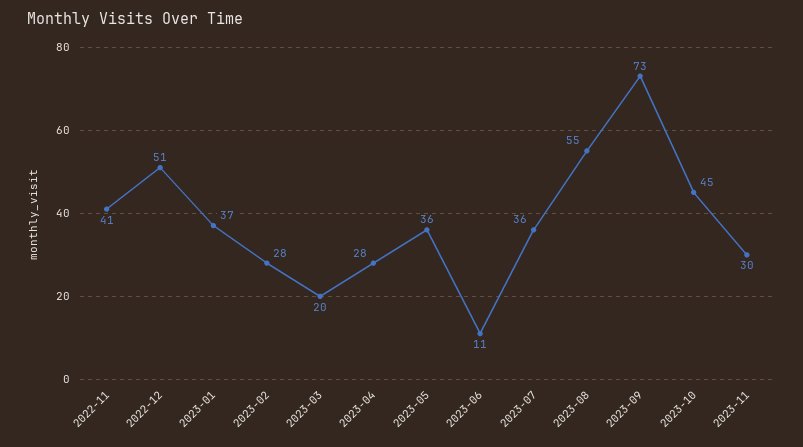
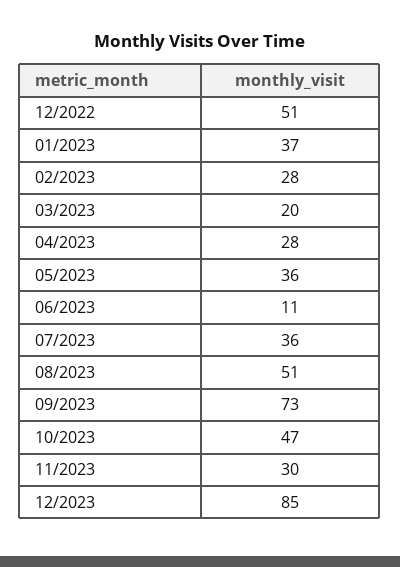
2022-11: 41 -> none
2023-08: 55 -> 51
2023-10: 45 -> 47
12/2023: none -> 85

